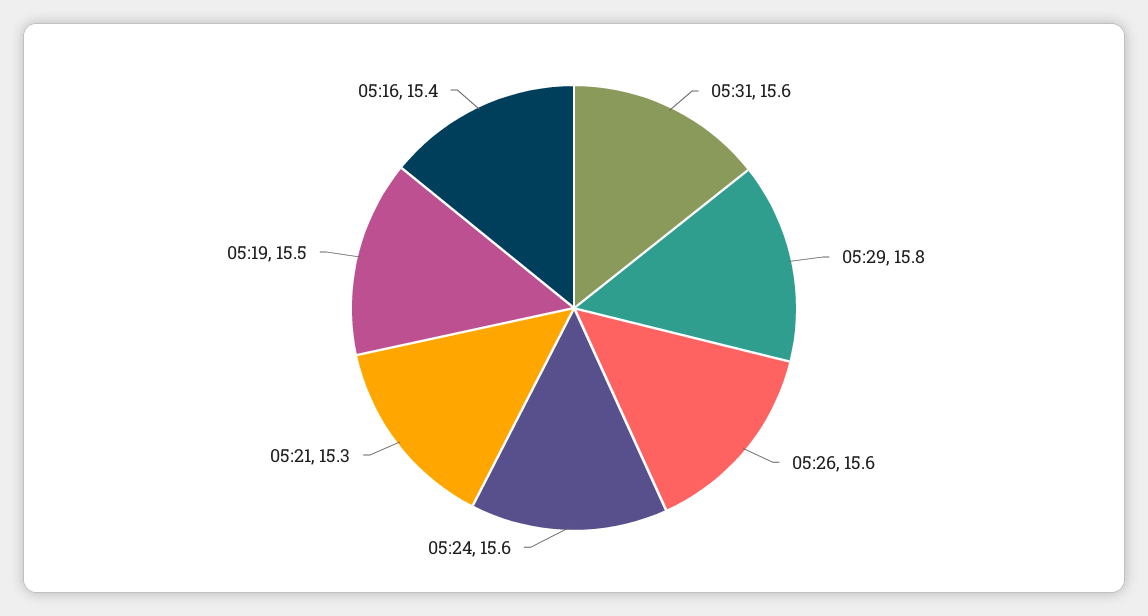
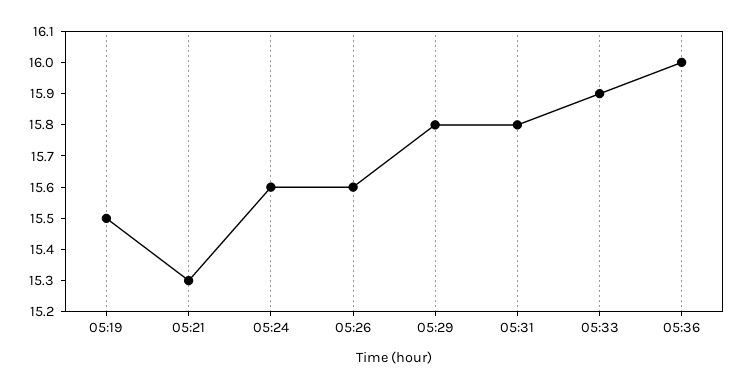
05:31: 15.6 -> 15.8
05:16: 15.4 -> none
05:33: none -> 15.9
05:36: none -> 16

